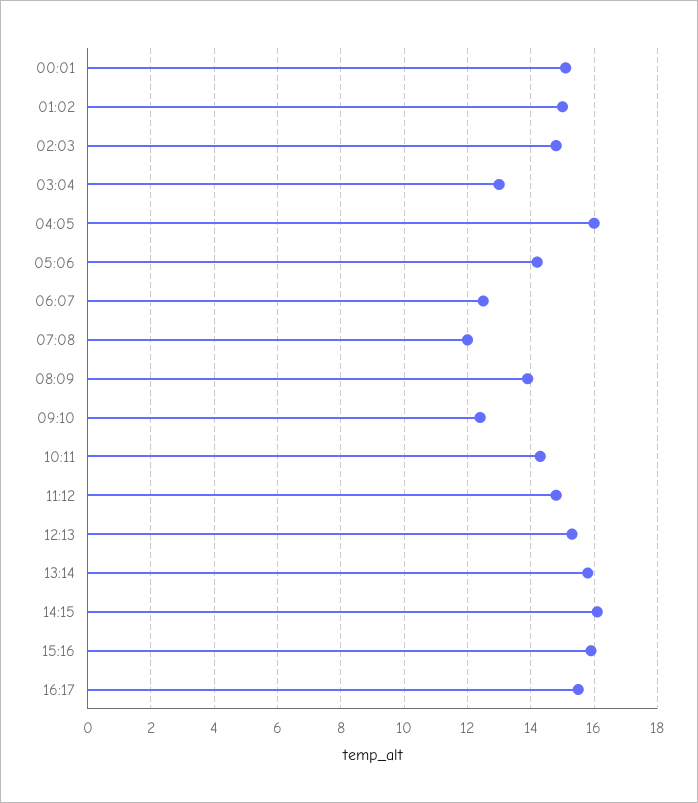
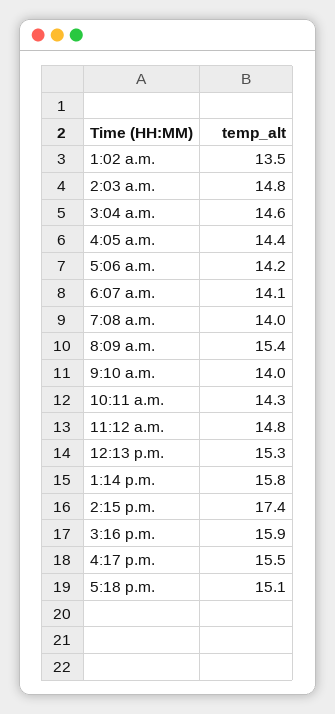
00:01: 15 -> none
01:02: 15 -> 13.5
03:04: 13 -> 14.6
04:05: 16 -> 14.4
06:07: 12.5 -> 14.1
07:08: 12 -> 14
08:09: 14 -> 15.4
09:10: 12.5 -> 14
14:15: 16 -> 17.4
5:18 p.m.: none -> 15.1

